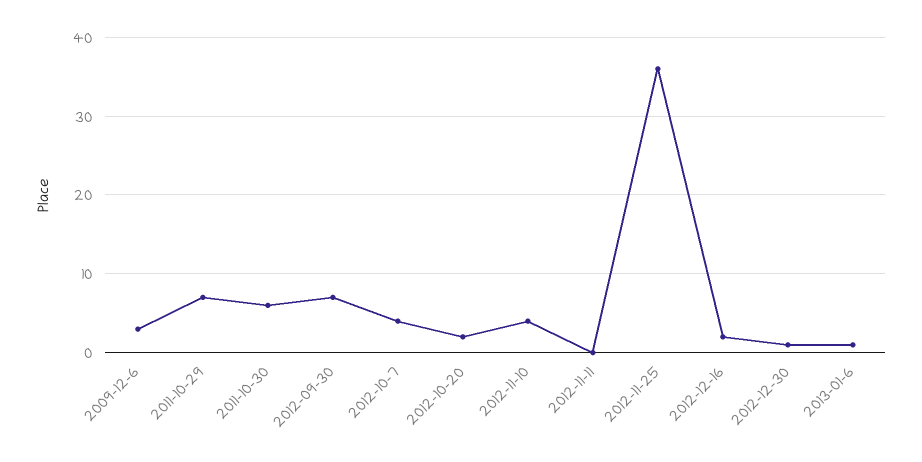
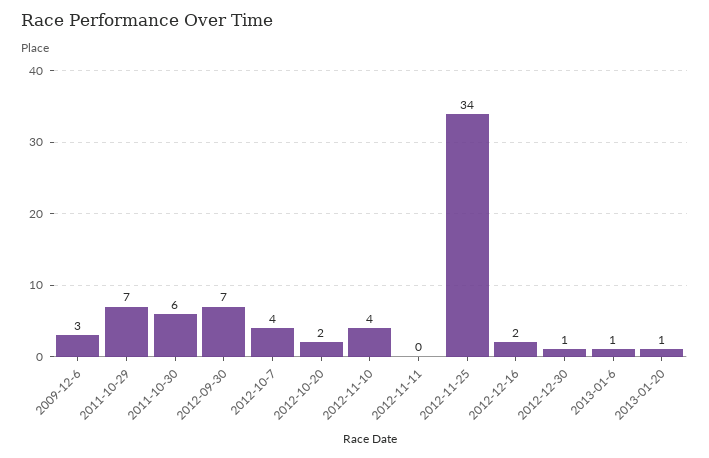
2012-11-25: 36 -> 34
2013-01-20: none -> 1

